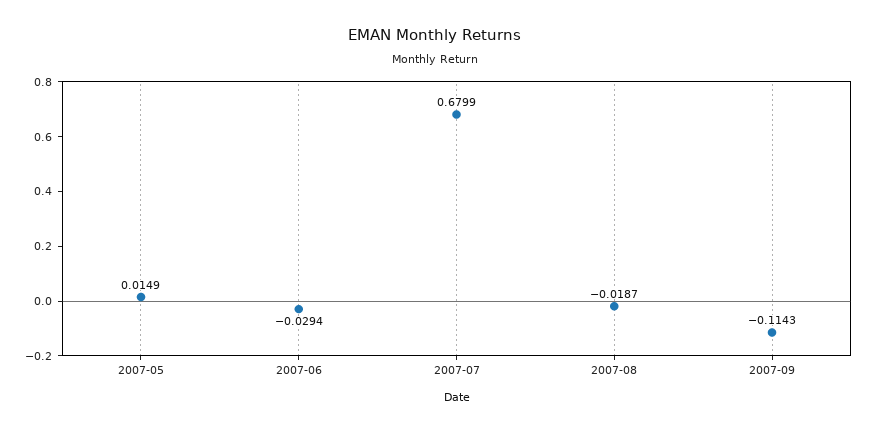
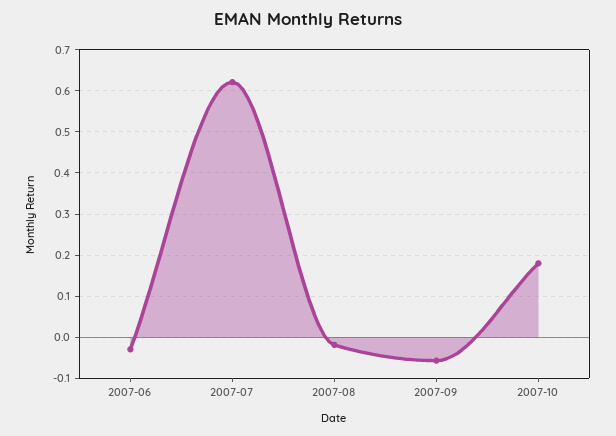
2007-05: 0.0149 -> none
2007-07: 0.6799 -> 0.62
2007-09: -0.1143 -> -0.06
2007-10: none -> 0.18

